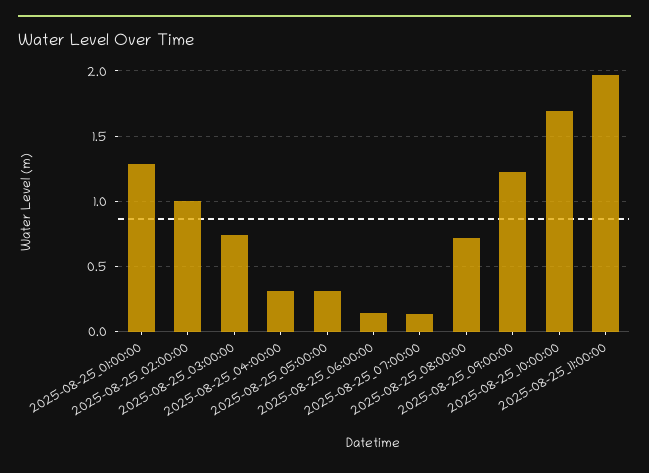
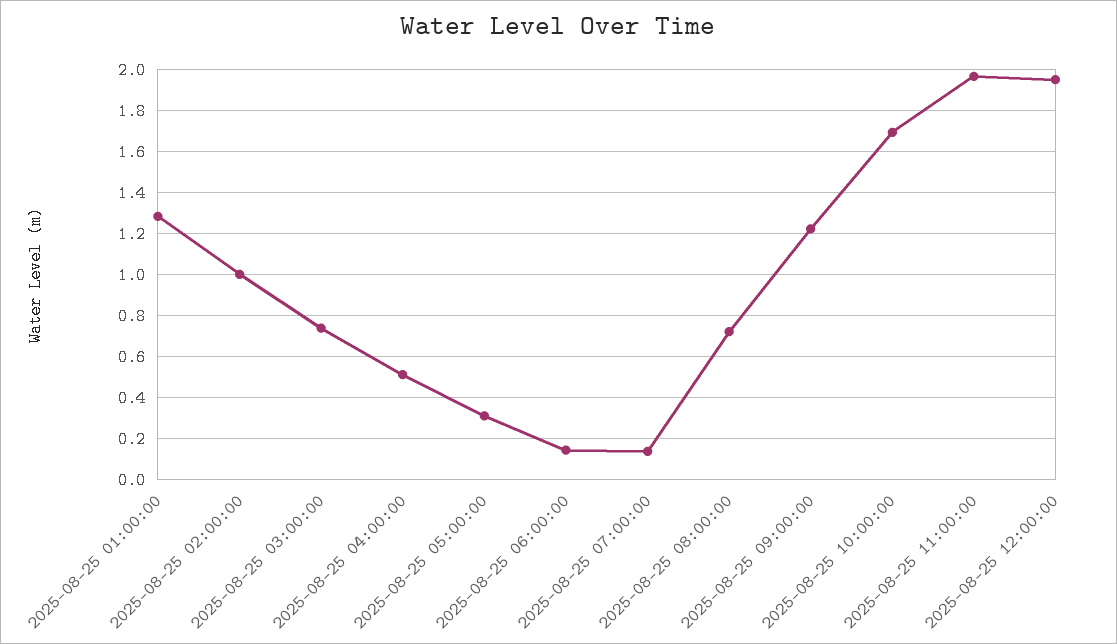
2025-08-25_04:00:00: 0.3 -> 0.5
2025-08-25 12:00:00: none -> 1.95

